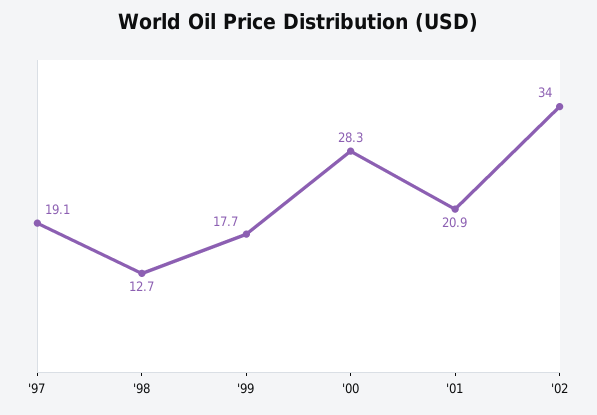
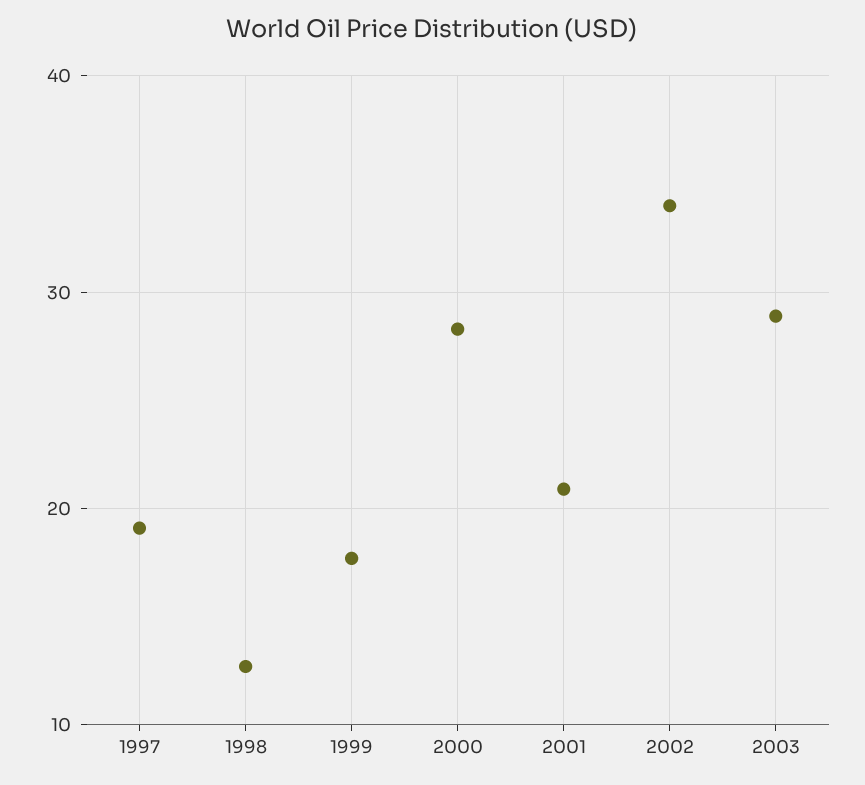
2003: none -> 29

